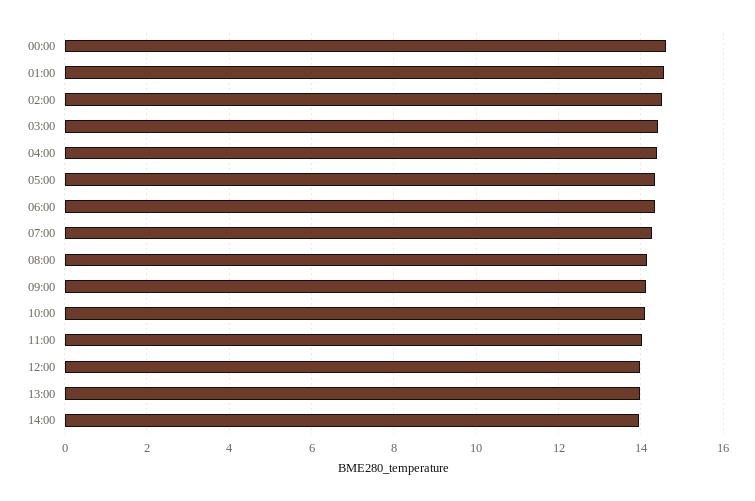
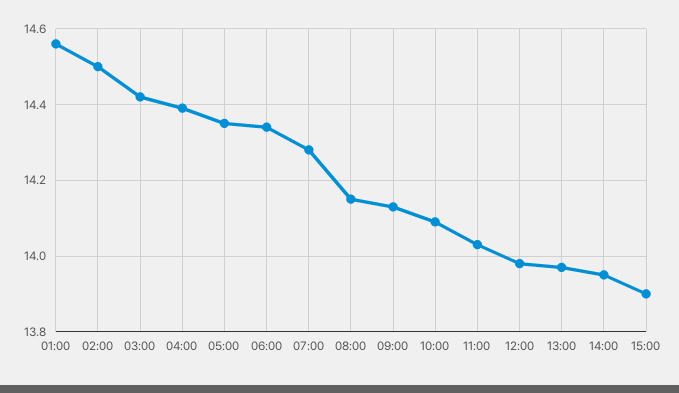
00:00: 14.6 -> none
15:00: none -> 13.9

